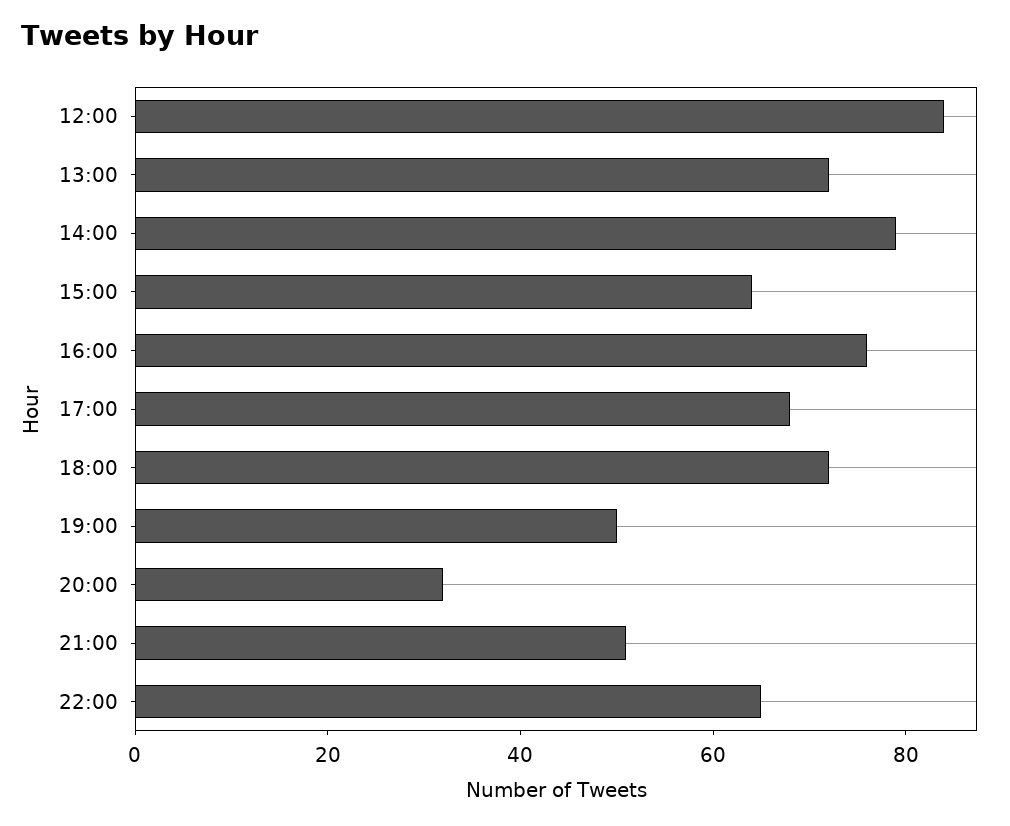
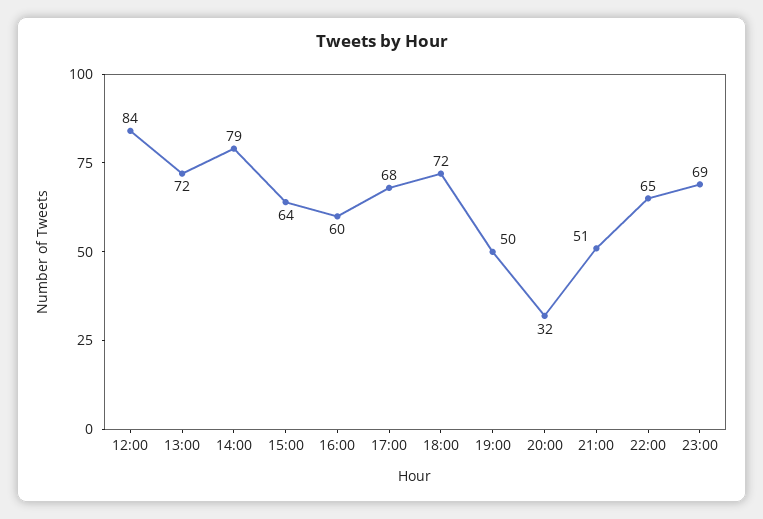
16:00: 75 -> 60
23:00: none -> 69

